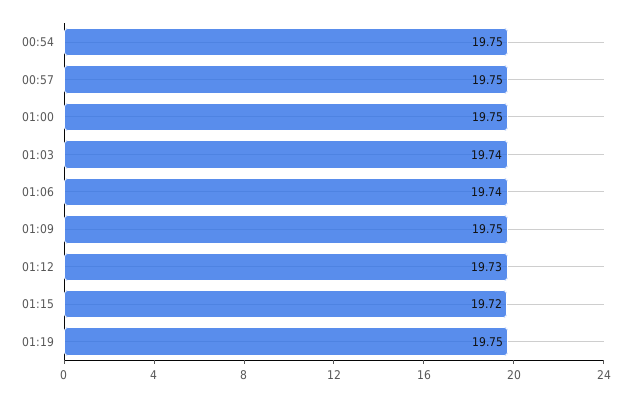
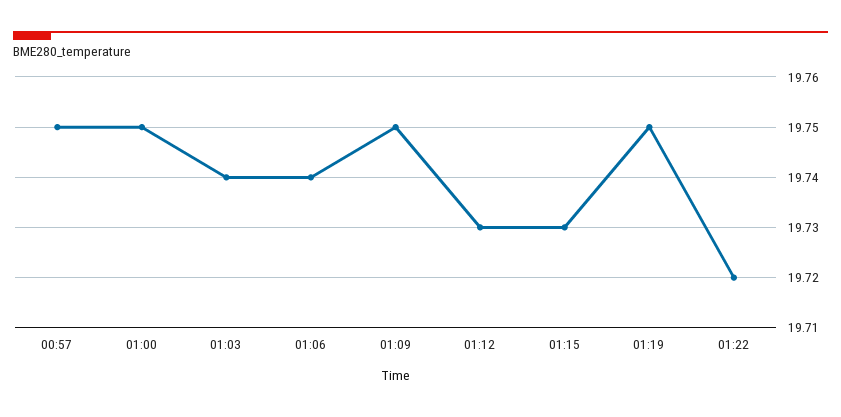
00:54: 19.75 -> none
01:15: 19.72 -> 19.73
01:22: none -> 19.72

